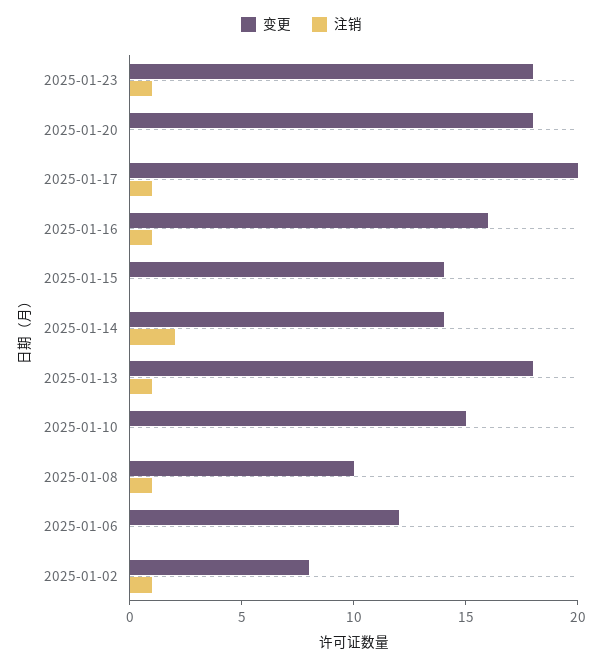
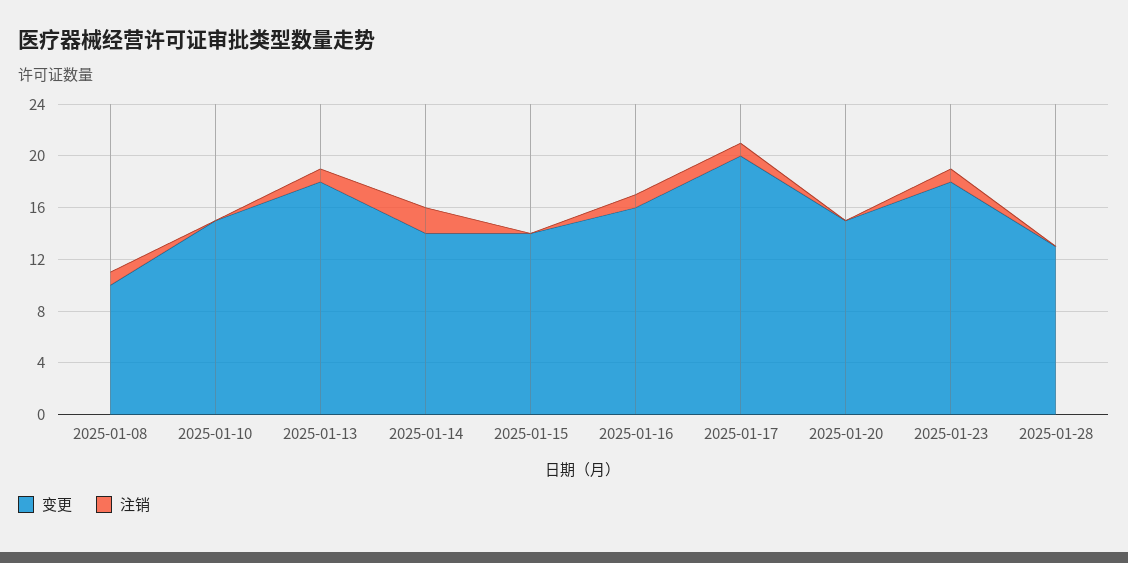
变更, 2025-01-20: 18 -> 15
变更, 2025-01-06: 12 -> none
注销, 2025-01-06: 0 -> none
变更, 2025-01-02: 8 -> none
注销, 2025-01-02: 1 -> none
变更, 2025-01-28: none -> 13
注销, 2025-01-28: none -> 0

